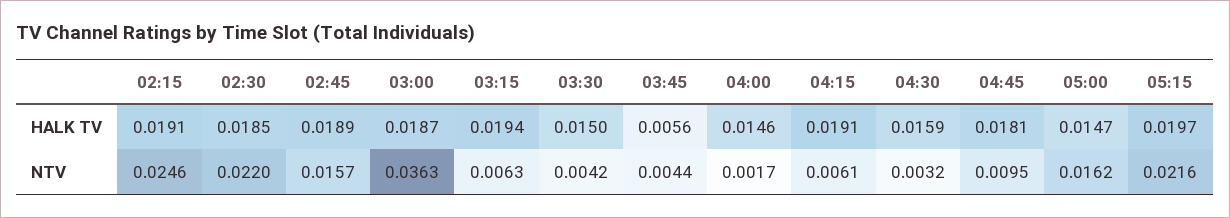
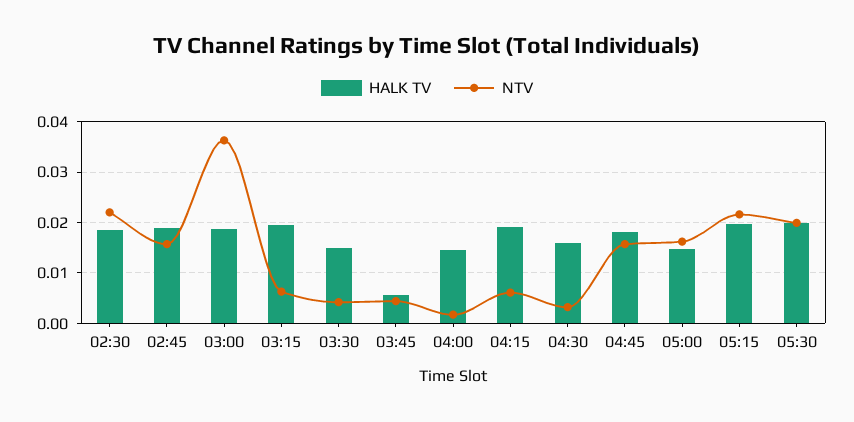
HALK TV, 02:15: 0.0191 -> none
NTV, 02:15: 0.0246 -> none
NTV, 04:45: 0.0095 -> 0.016
HALK TV, 05:30: none -> 0.02
NTV, 05:30: none -> 0.02

